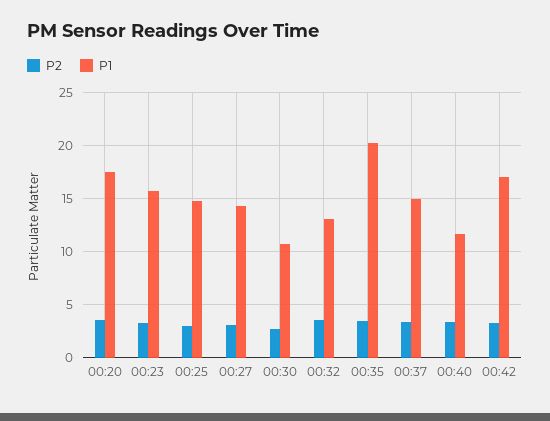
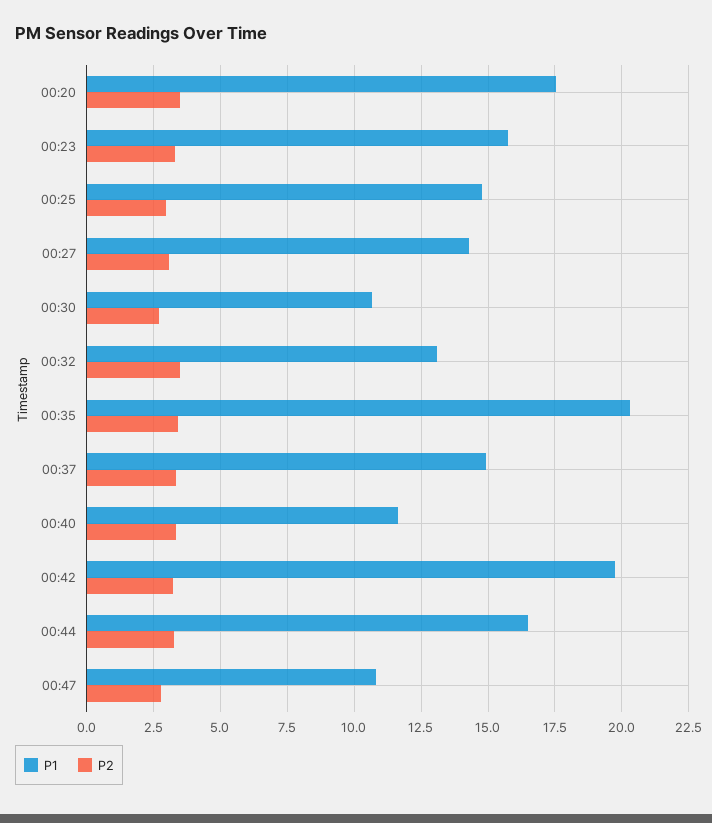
P1, 00:42: 17 -> 19.75
P1, 00:44: none -> 16.5
P2, 00:44: none -> 3.25
P1, 00:47: none -> 10.75
P2, 00:47: none -> 2.75

